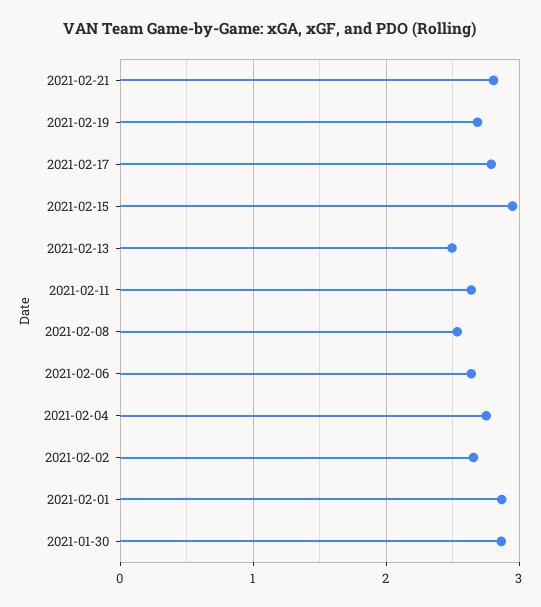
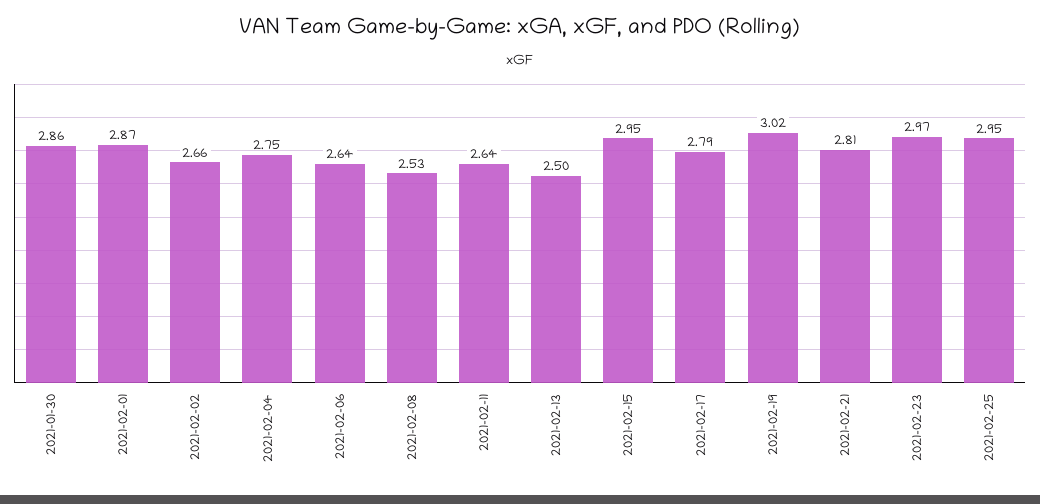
2021-02-19: 2.7 -> 3.02
2021-02-23: none -> 2.97
2021-02-25: none -> 2.95

